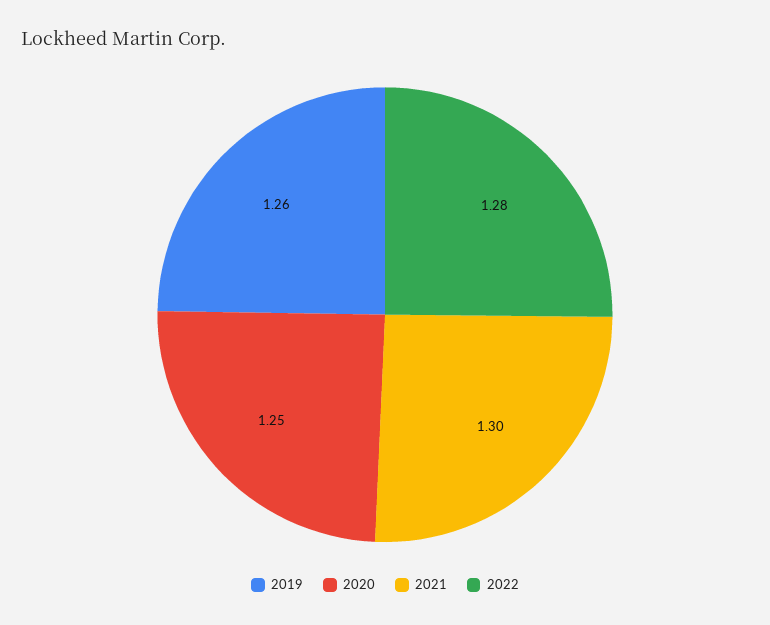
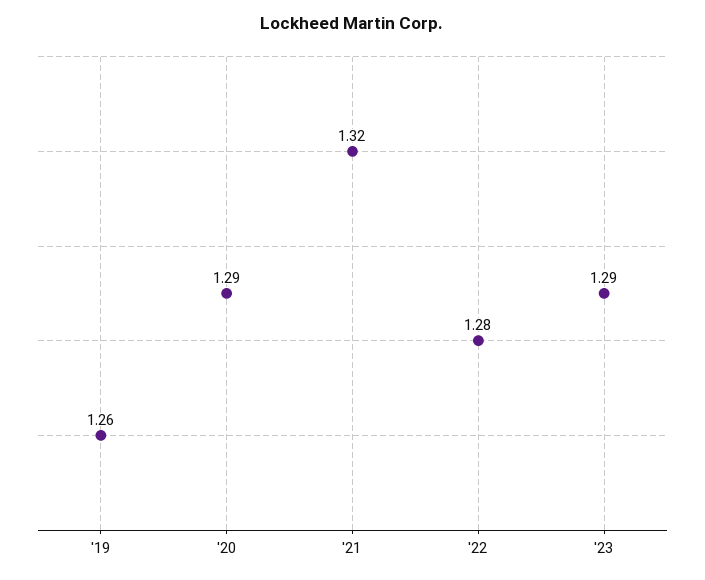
2020: 1.25 -> 1.29
2021: 1.3 -> 1.32
'23: none -> 1.29

